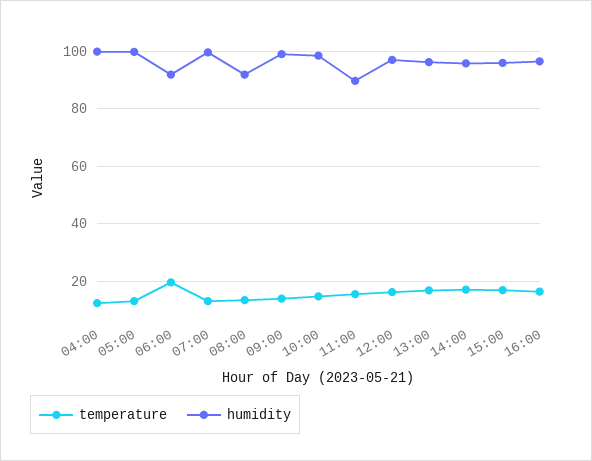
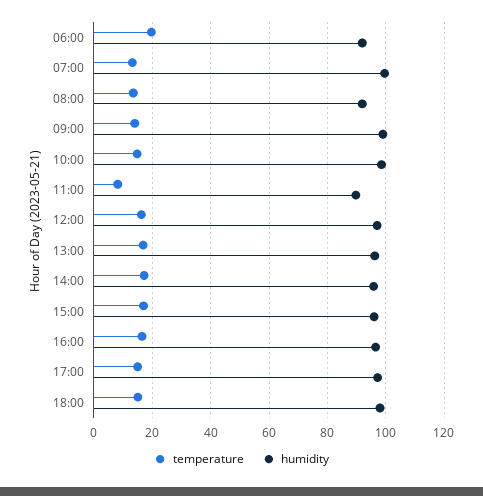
temperature, 04:00: 12.5 -> none
humidity, 04:00: 100 -> none
temperature, 05:00: 12.5 -> none
humidity, 05:00: 100 -> none
temperature, 11:00: 15 -> 7.5
temperature, 17:00: none -> 15
humidity, 17:00: none -> 97.5
temperature, 18:00: none -> 15
humidity, 18:00: none -> 97.5

